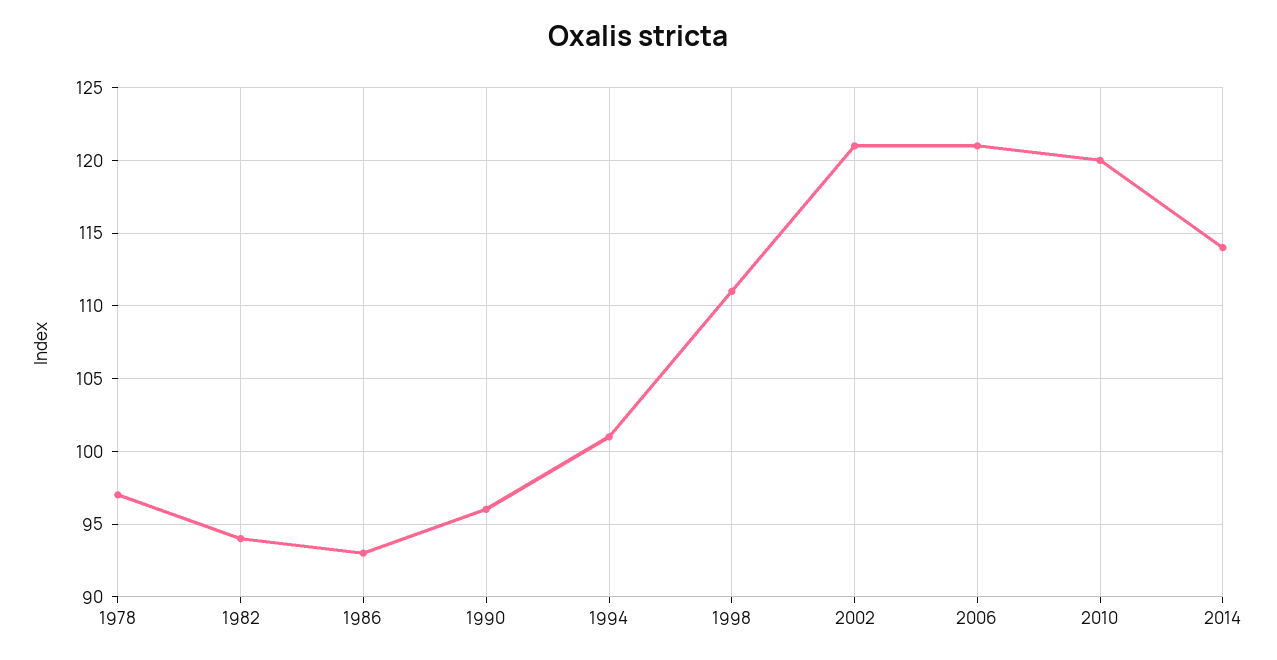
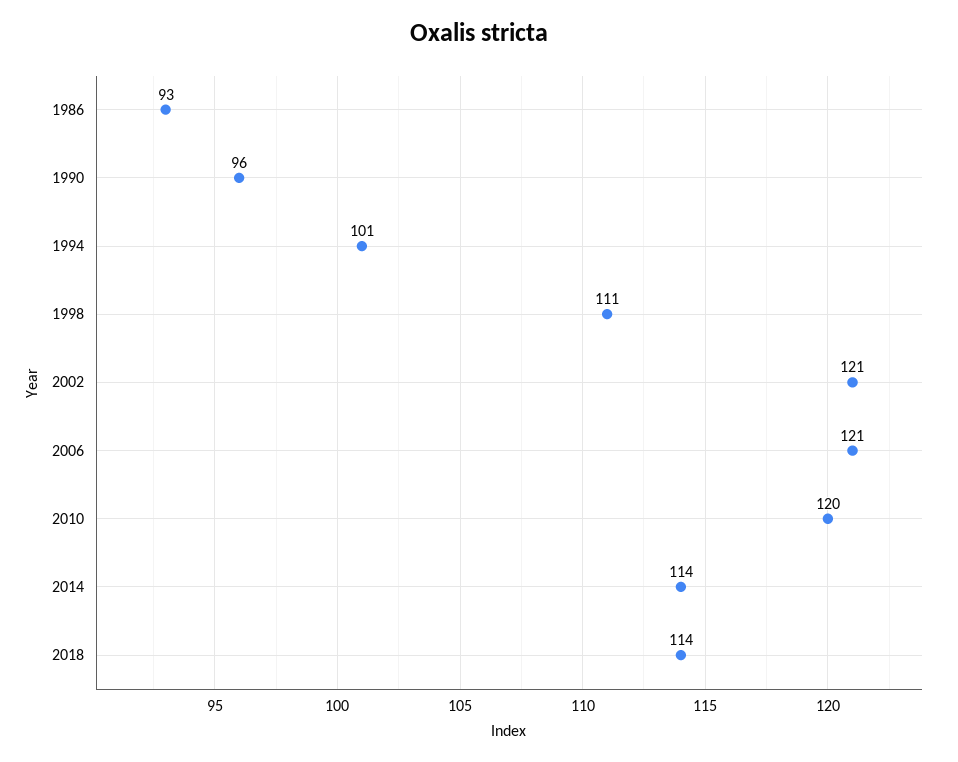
1978: 97 -> none
1982: 94 -> none
2018: none -> 114

